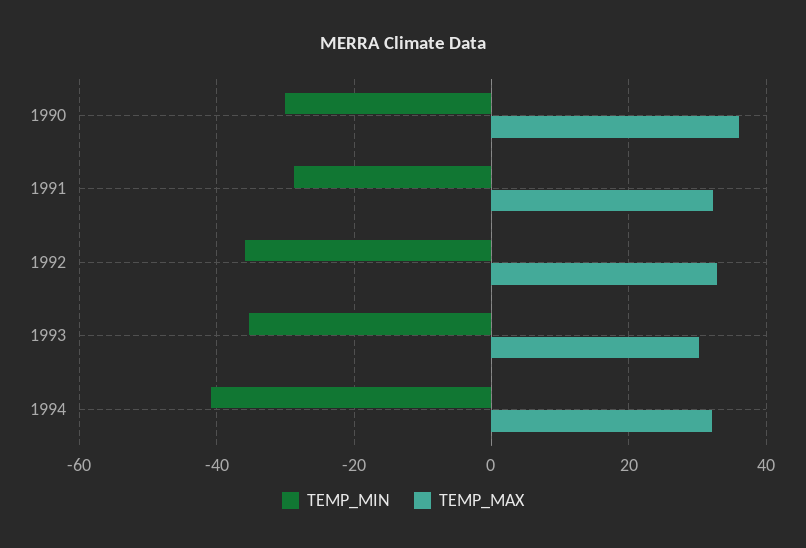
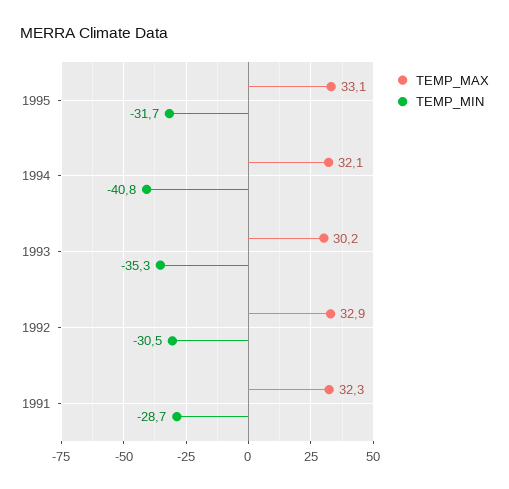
TEMP_MIN, 1990: -30 -> none
TEMP_MAX, 1990: 36 -> none
TEMP_MIN, 1992: -36 -> -30.5
TEMP_MAX, 1995: none -> 33.1
TEMP_MIN, 1995: none -> -31.7

